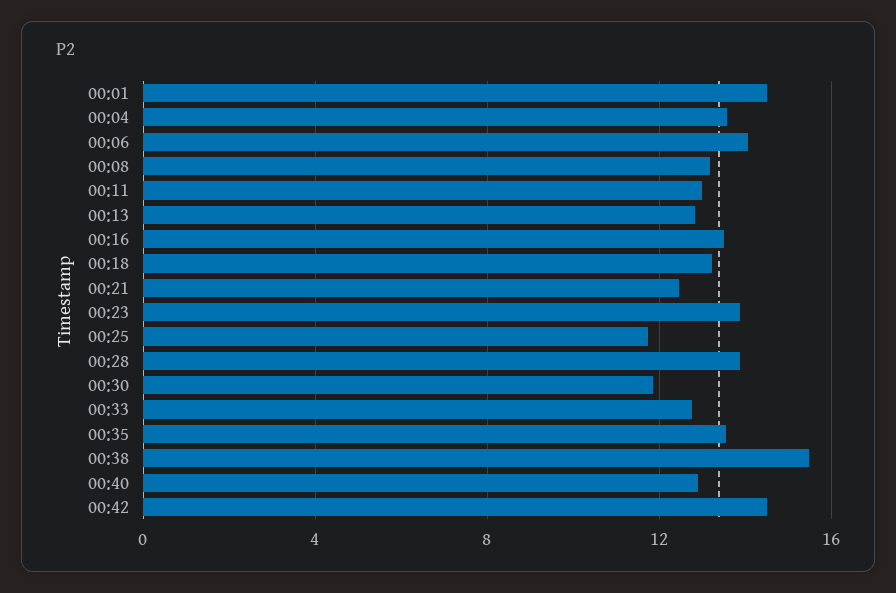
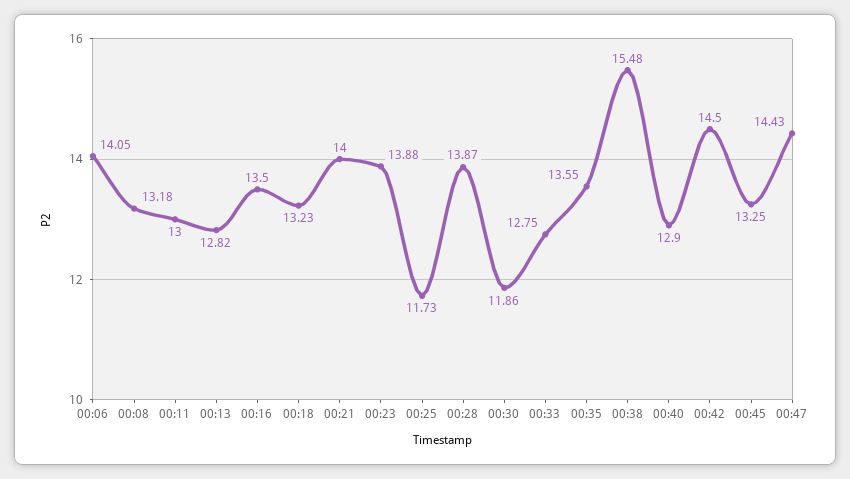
00:01: 14.5 -> none
00:04: 13.5 -> none
00:21: 12.5 -> 14
00:45: none -> 13.25
00:47: none -> 14.43

